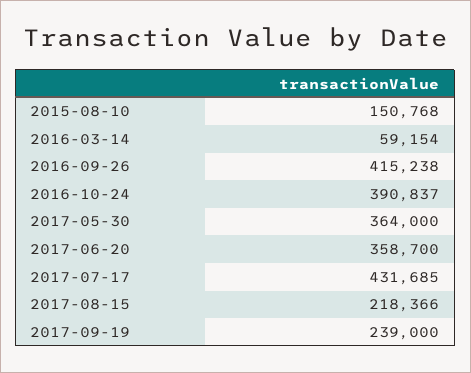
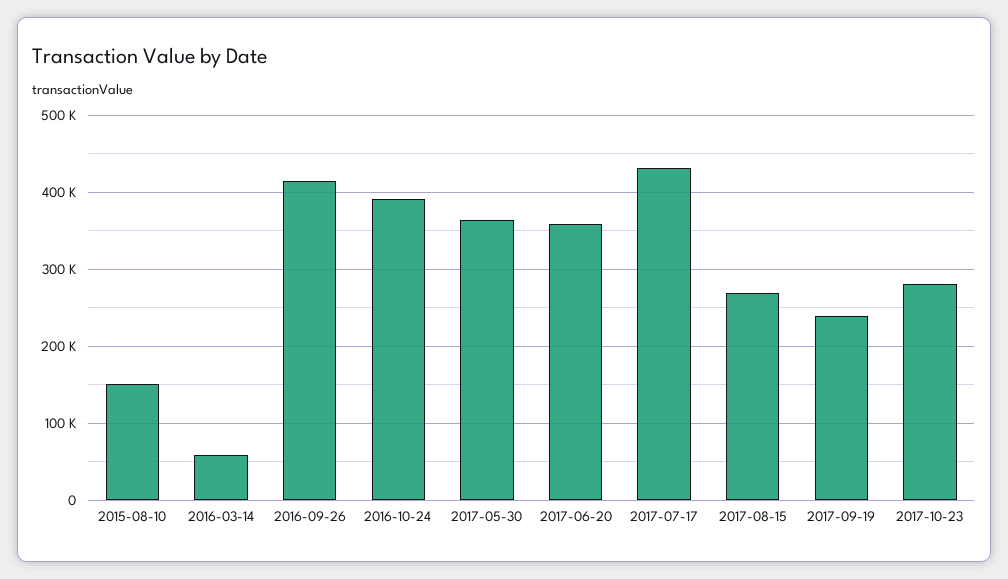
2017-08-15: 218366 -> 270000
2017-10-23: none -> 280000

